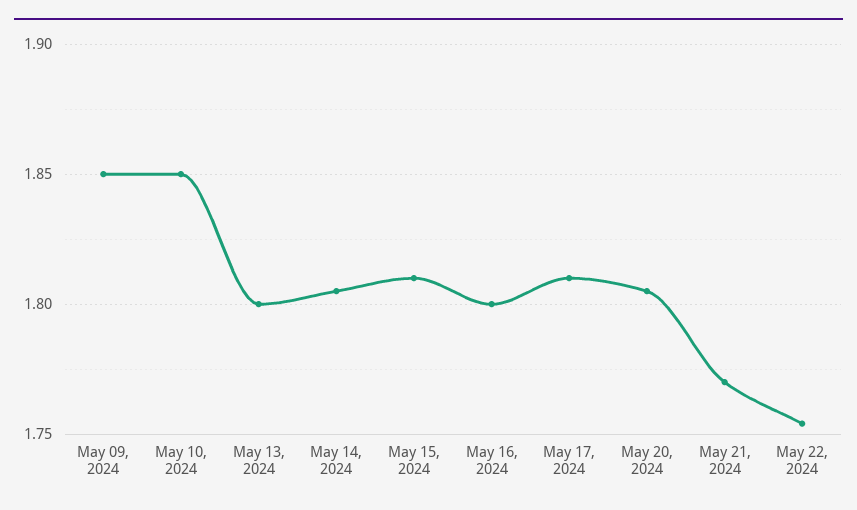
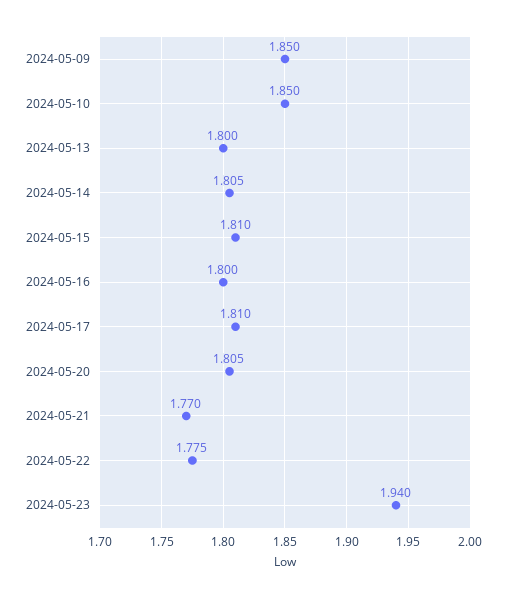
May 22, 2024: 1.755 -> 1.775
2024-05-23: none -> 1.94

